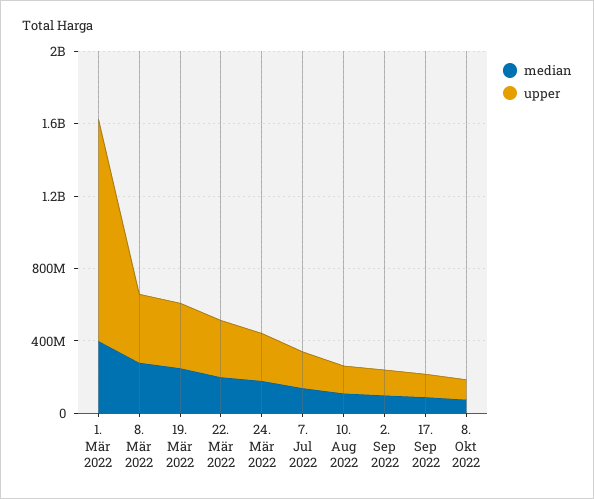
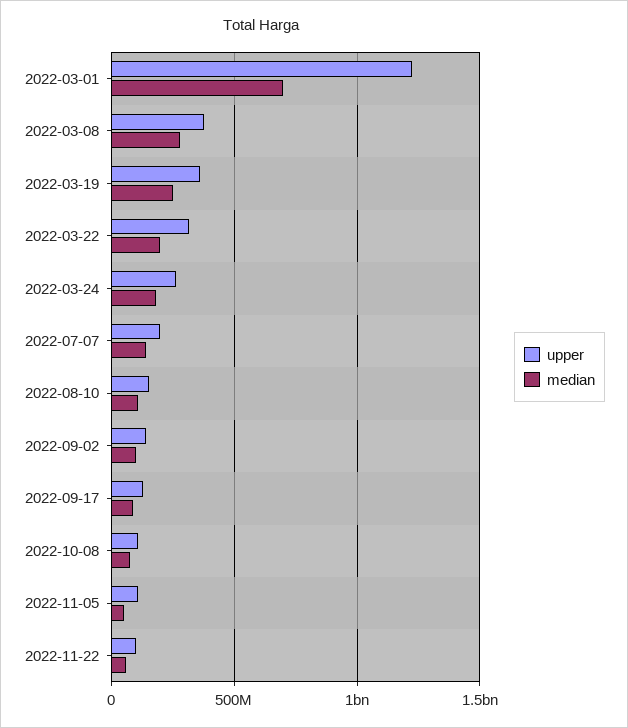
median, 1. Mär 2022: 400000000 -> 700000000
upper, 2022-11-05: none -> 100000000
median, 2022-11-05: none -> 50000000
upper, 2022-11-22: none -> 100000000
median, 2022-11-22: none -> 50000000

